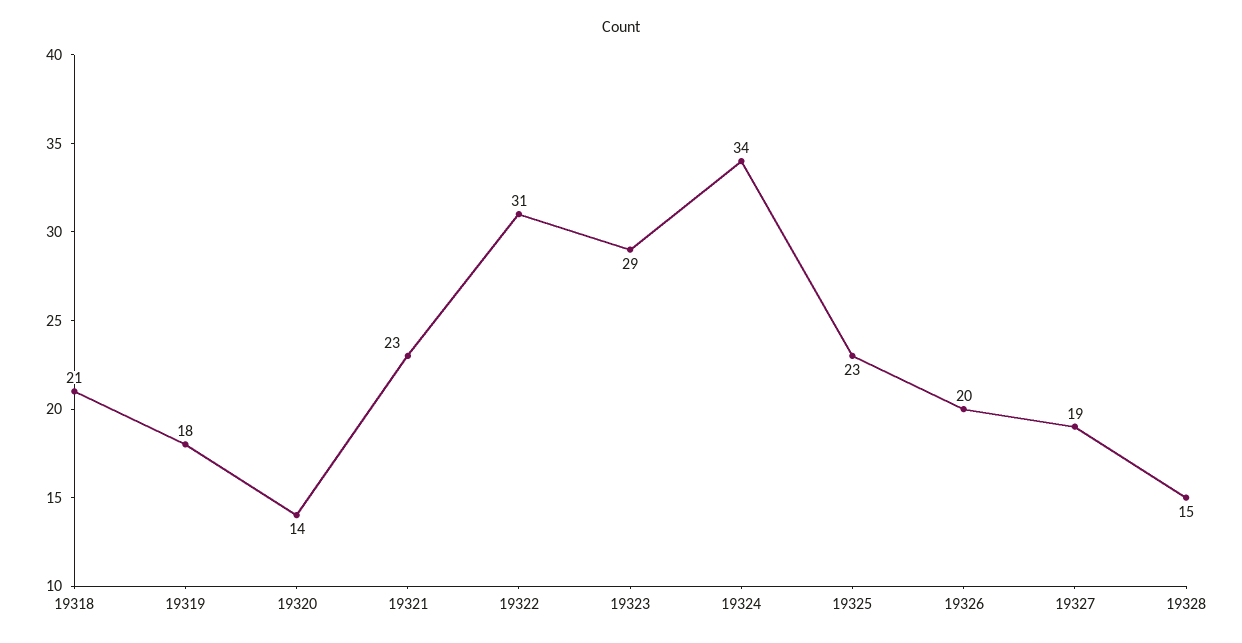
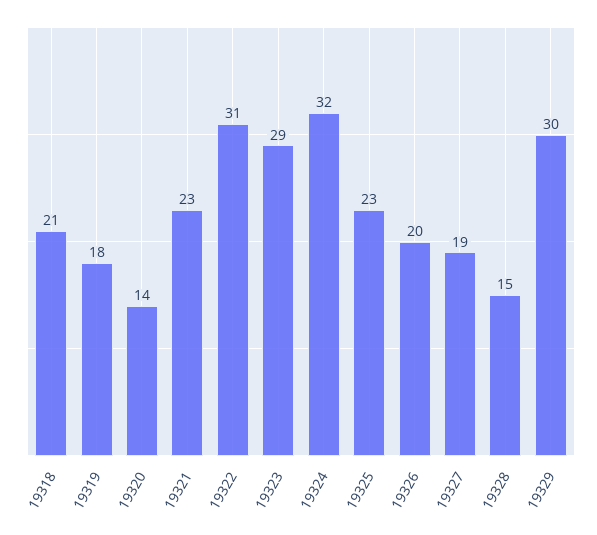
19324: 34 -> 32
19329: none -> 30

